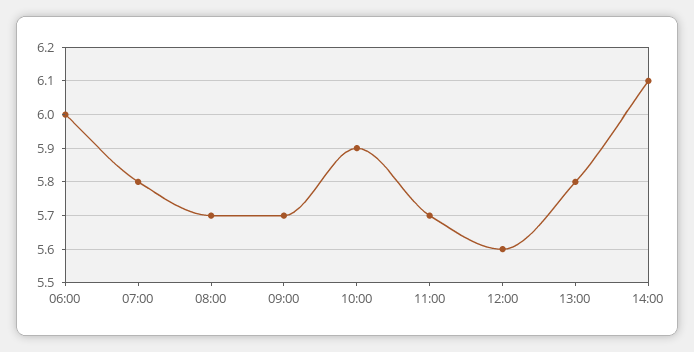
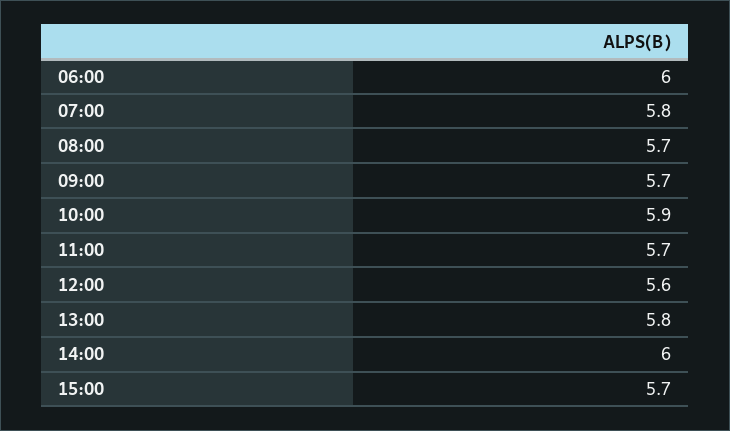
14:00: 6.1 -> 6
15:00: none -> 5.7

